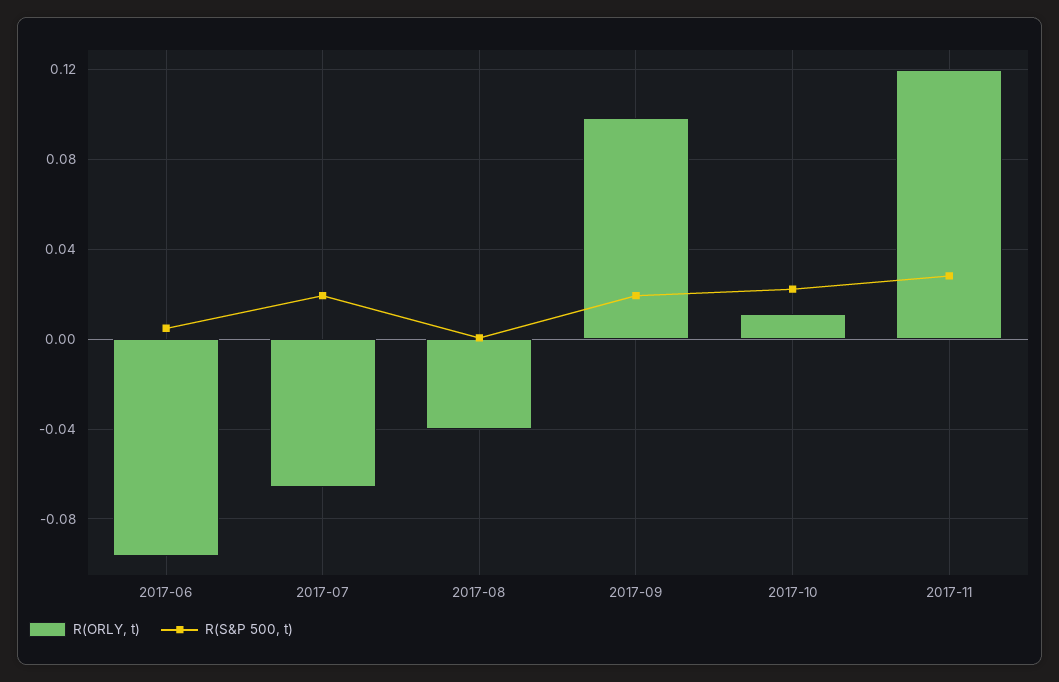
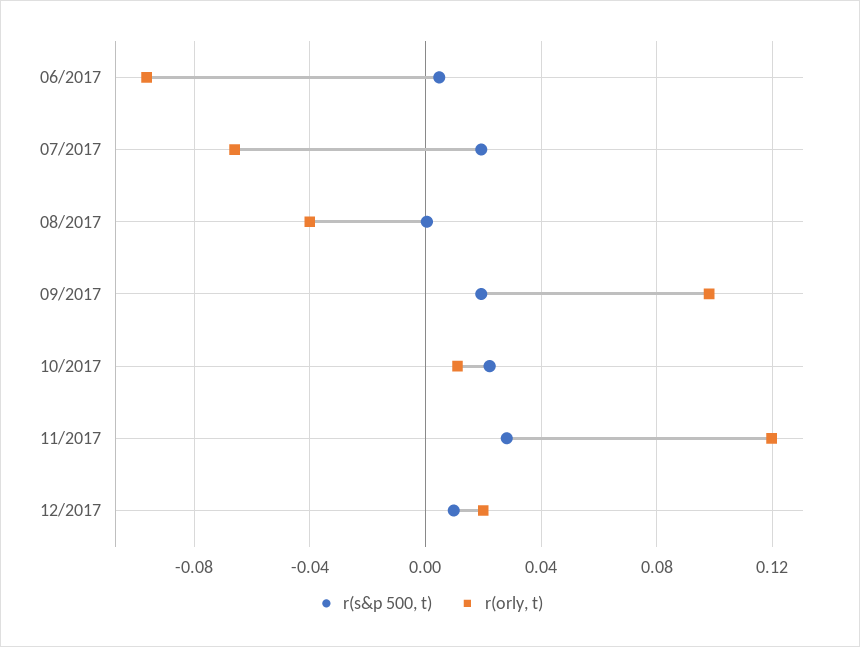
R(S&P 500, t), 12/2017: none -> 0.01
R(ORLY, t), 12/2017: none -> 0.02

